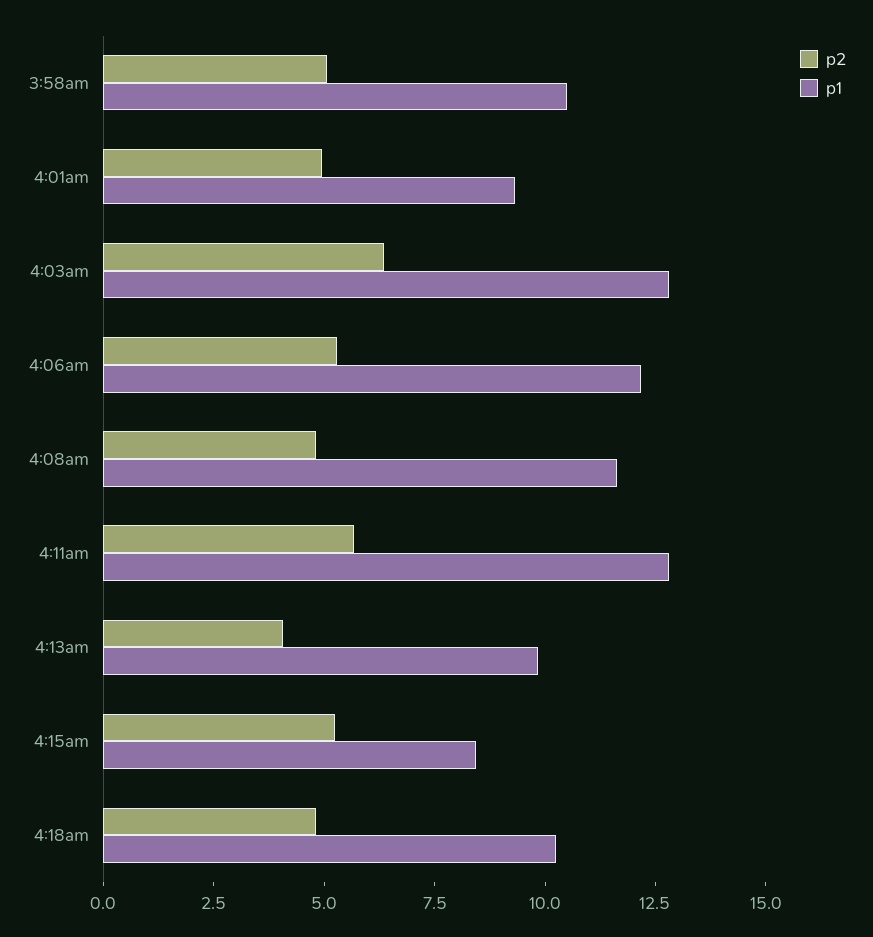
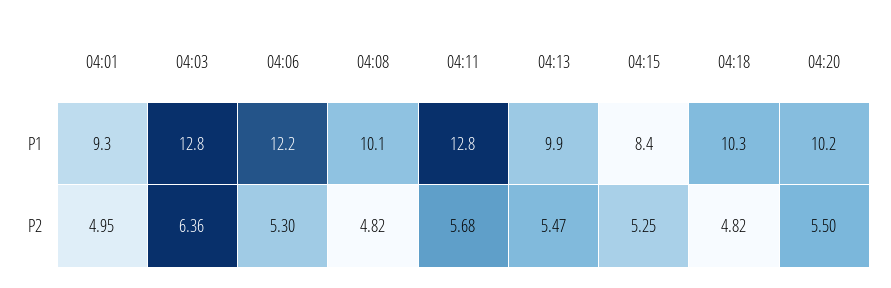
p2, 3:58am: 5 -> none
p1, 3:58am: 10.5 -> none
p1, 4:08am: 11.5 -> 10.1
p2, 4:13am: 4 -> 5.47
p1, 04:20: none -> 10.2
p2, 04:20: none -> 5.5

